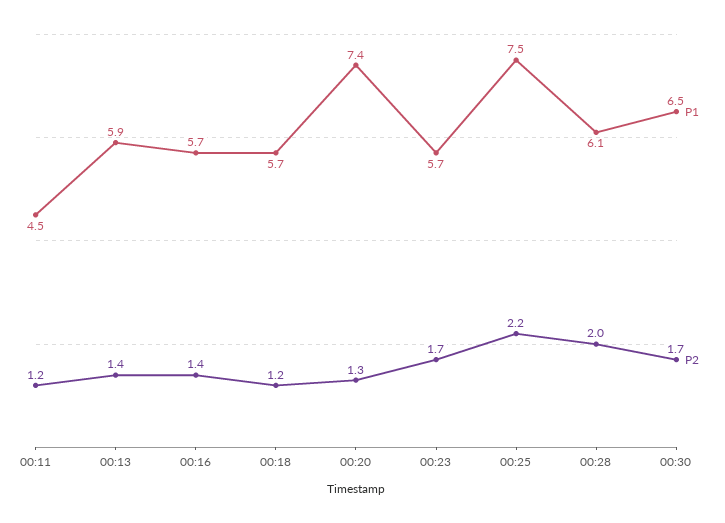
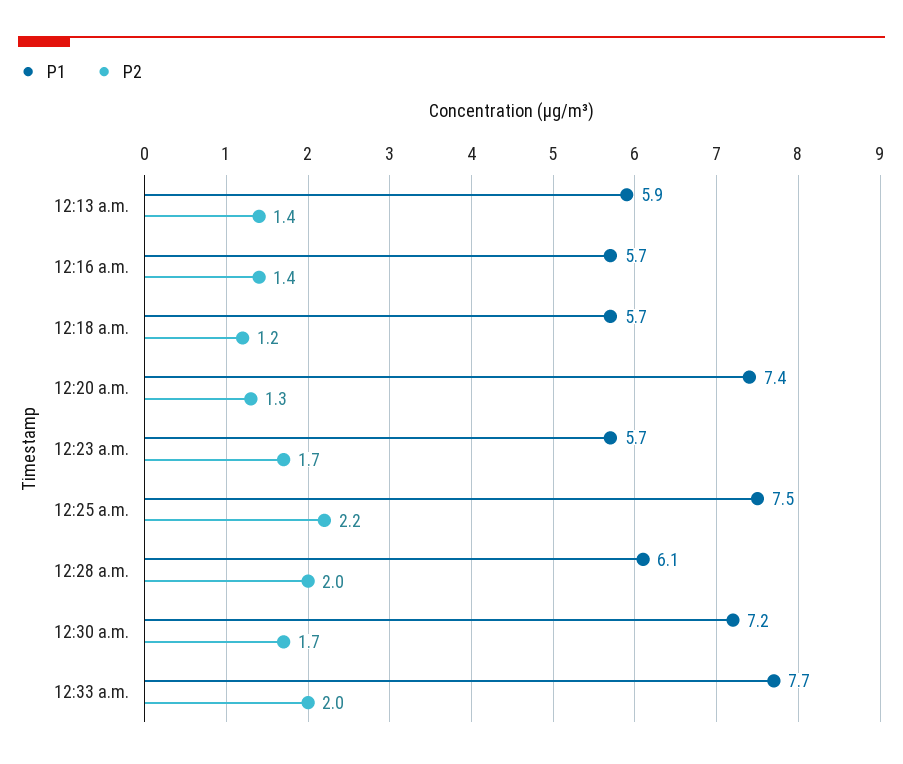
P1, 00:11: 4.5 -> none
P2, 00:11: 1.2 -> none
P1, 00:30: 6.5 -> 7.2
P1, 12:33 a.m.: none -> 7.7
P2, 12:33 a.m.: none -> 2

